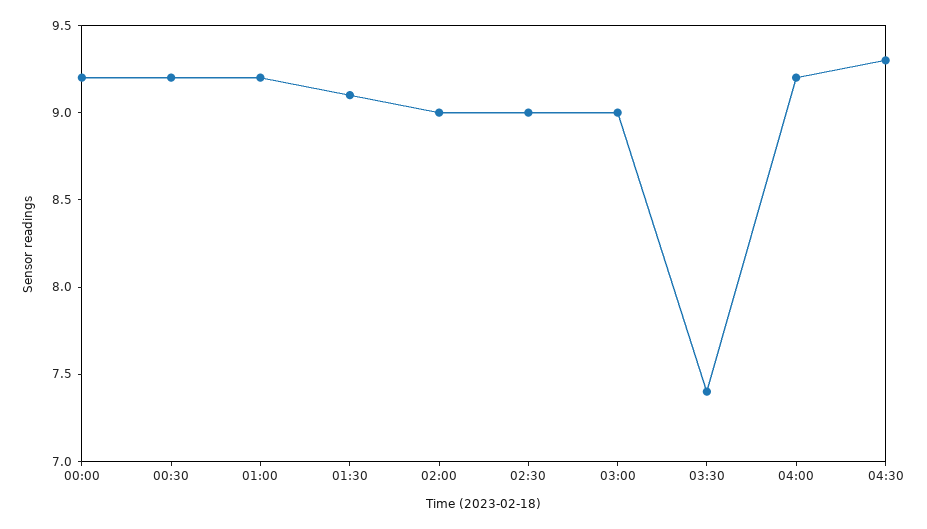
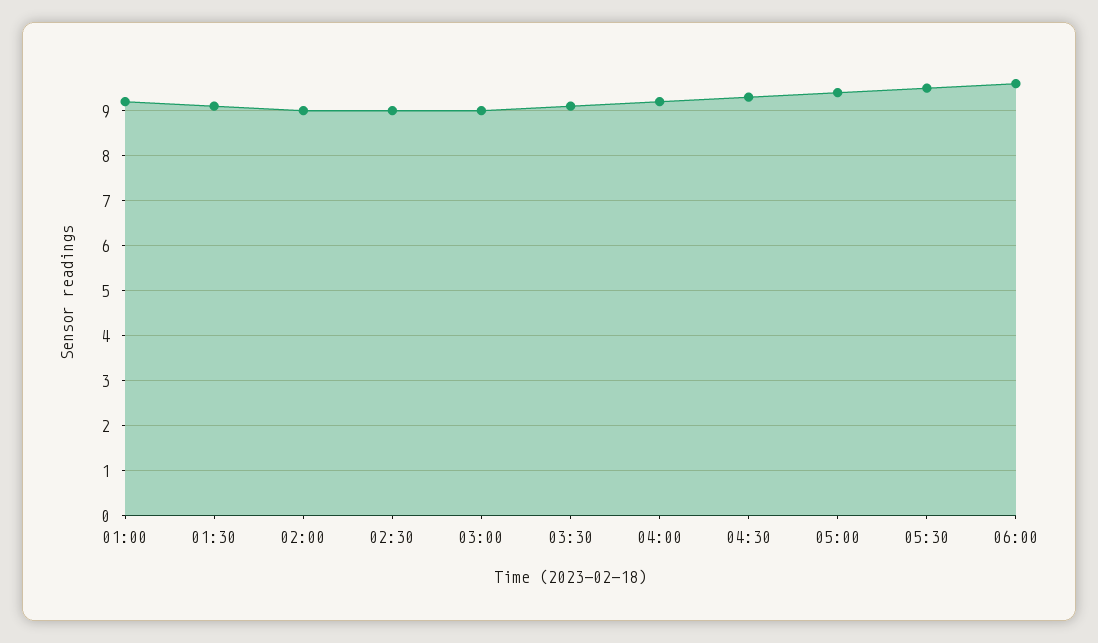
00:00: 9.2 -> none
00:30: 9.2 -> none
03:30: 7.4 -> 9
05:00: none -> 9.5
05:30: none -> 9.5
06:00: none -> 9.5

